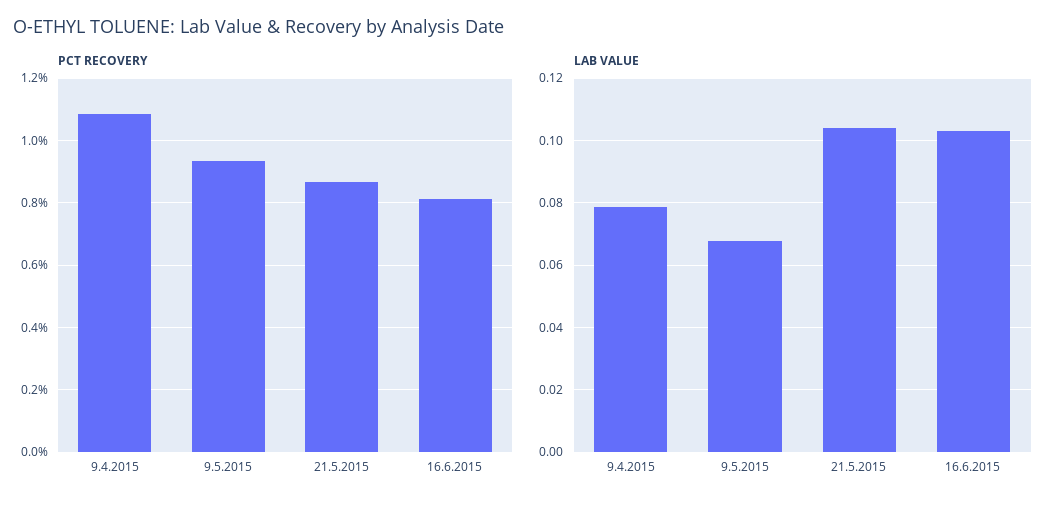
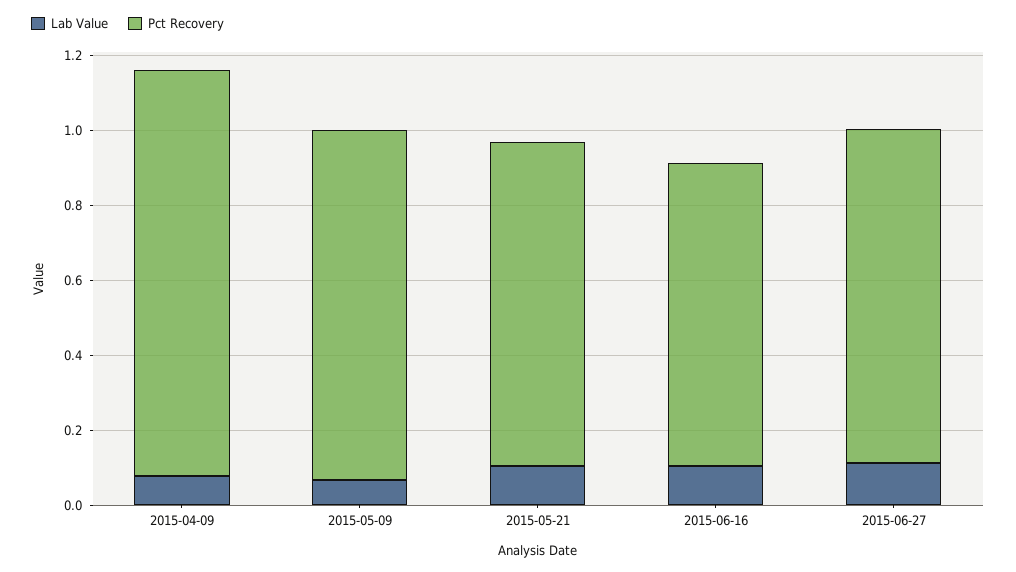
LAB VALUE, 2015-06-27: none -> 0.1
PCT RECOVERY, 2015-06-27: none -> 0.9

